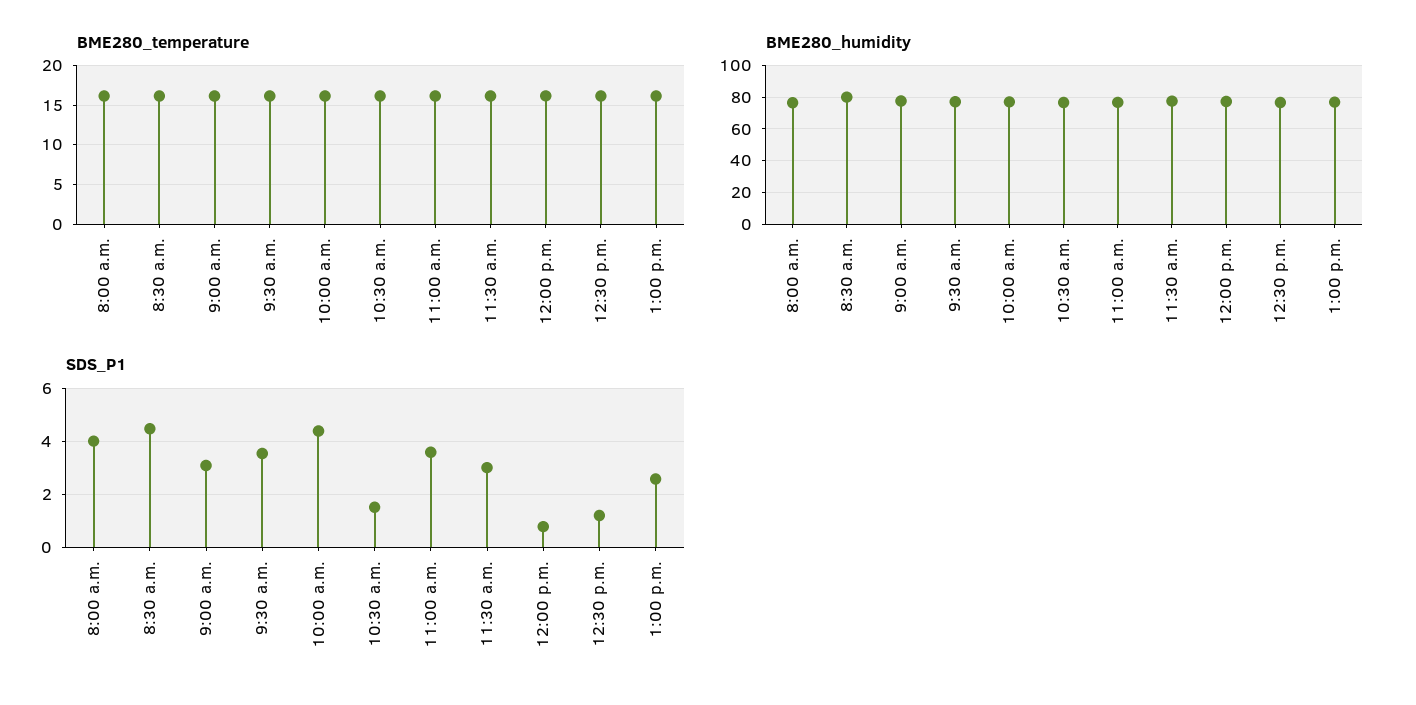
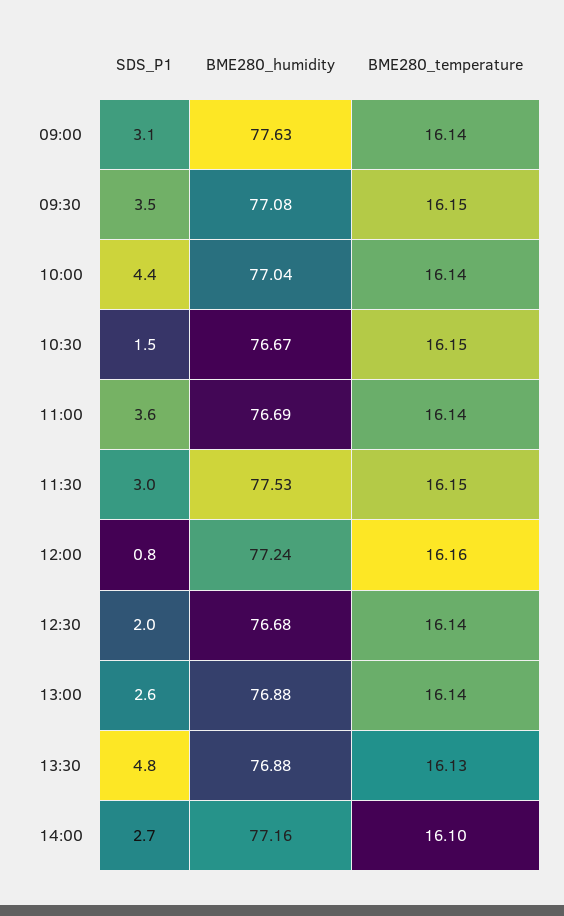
BME280_temperature, 8:00 a.m.: 16 -> none
BME280_temperature, 8:30 a.m.: 16 -> none
BME280_humidity, 8:00 a.m.: 75 -> none
BME280_humidity, 8:30 a.m.: 80 -> none
SDS_P1, 8:00 a.m.: 4 -> none
SDS_P1, 8:30 a.m.: 4.5 -> none
SDS_P1, 12:30 p.m.: 1.25 -> 2
SDS_P1, 13:30: none -> 4.8
BME280_humidity, 13:30: none -> 76.88
BME280_temperature, 13:30: none -> 16.13
SDS_P1, 14:00: none -> 2.7
BME280_humidity, 14:00: none -> 77.16
BME280_temperature, 14:00: none -> 16.1

